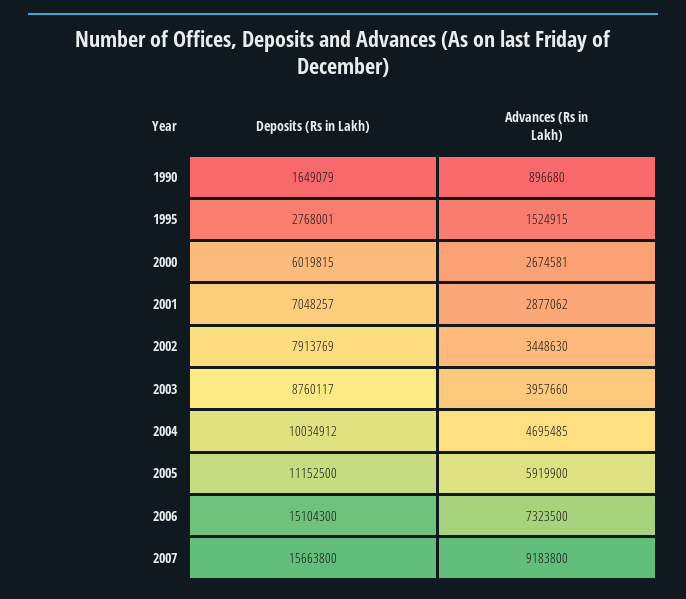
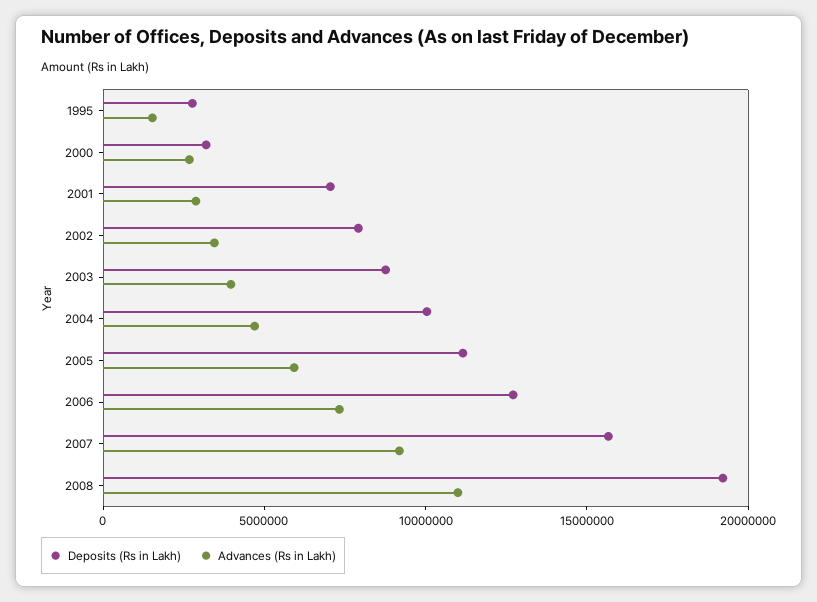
Deposits (Rs in Lakh), 1990: 1649079 -> none
Advances (Rs in Lakh), 1990: 896680 -> none
Deposits (Rs in Lakh), 2000: 6019815 -> 3000000
Deposits (Rs in Lakh), 2006: 15104300 -> 13000000
Deposits (Rs in Lakh), 2008: none -> 19000000
Advances (Rs in Lakh), 2008: none -> 11000000

